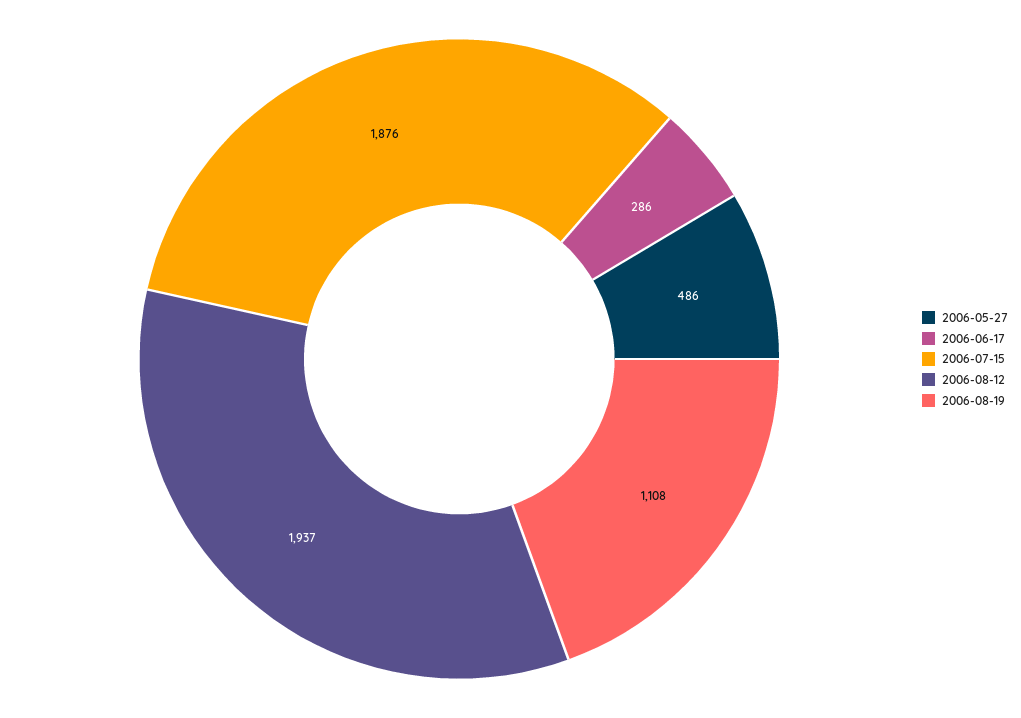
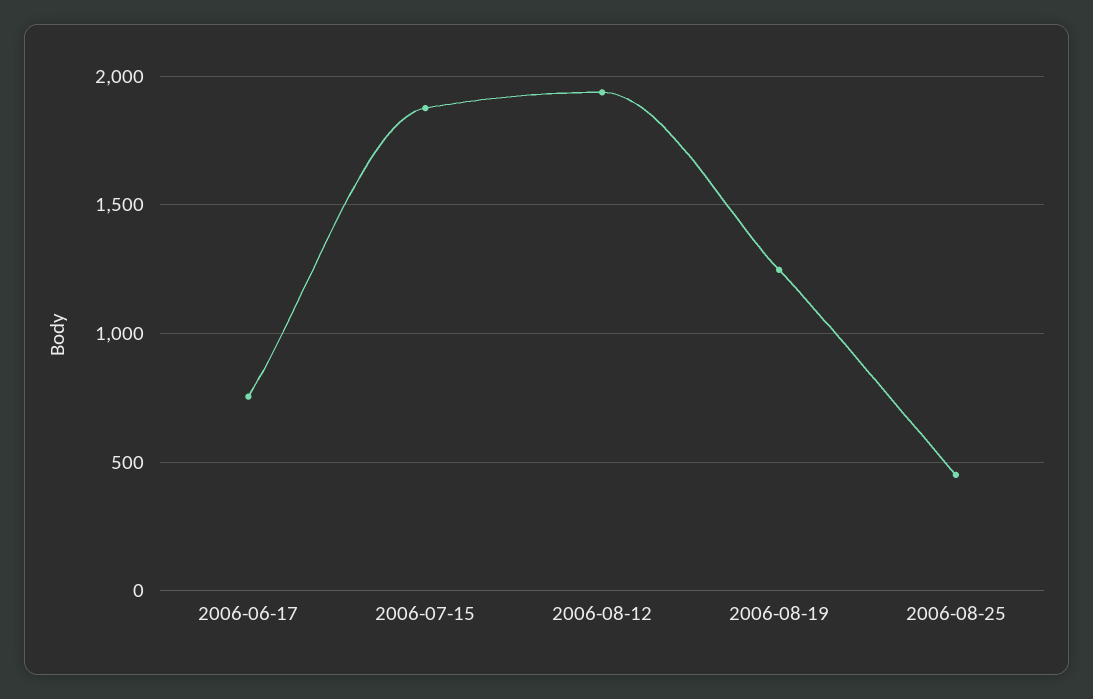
2006-05-27: 486 -> none
2006-06-17: 286 -> 750
2006-08-19: 1108 -> 1250
2006-08-25: none -> 450

